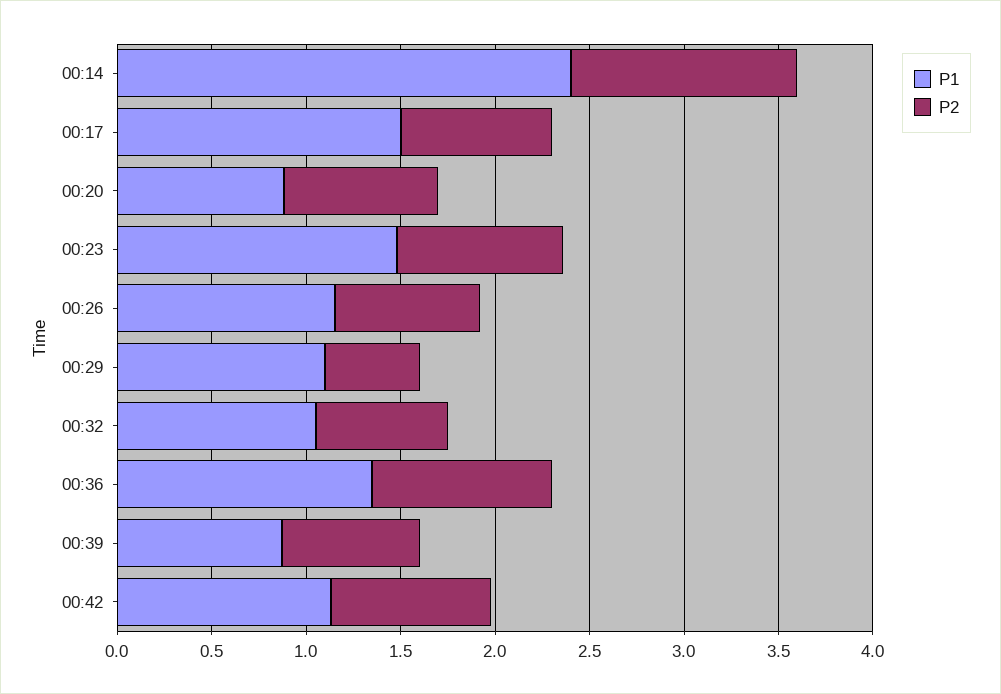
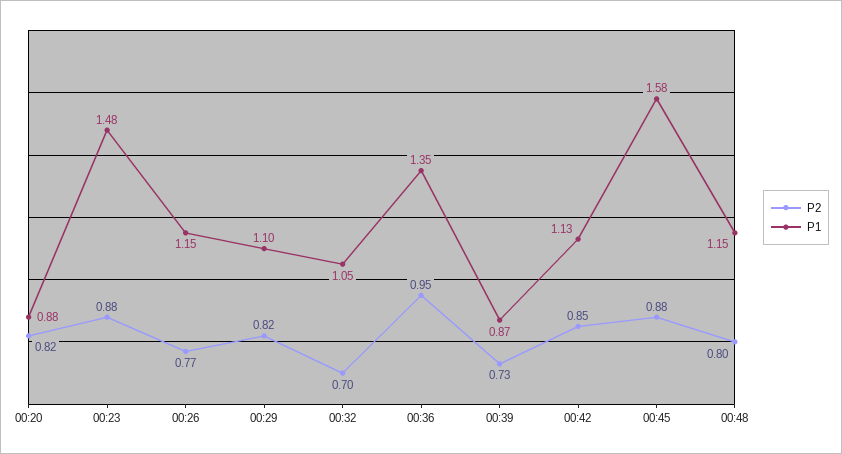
P1, 00:14: 2.4 -> none
P2, 00:14: 1.2 -> none
P1, 00:17: 1.5 -> none
P2, 00:17: 0.8 -> none
P2, 00:29: 0.5 -> 0.82
P2, 00:45: none -> 0.88
P1, 00:45: none -> 1.58
P2, 00:48: none -> 0.8
P1, 00:48: none -> 1.15

